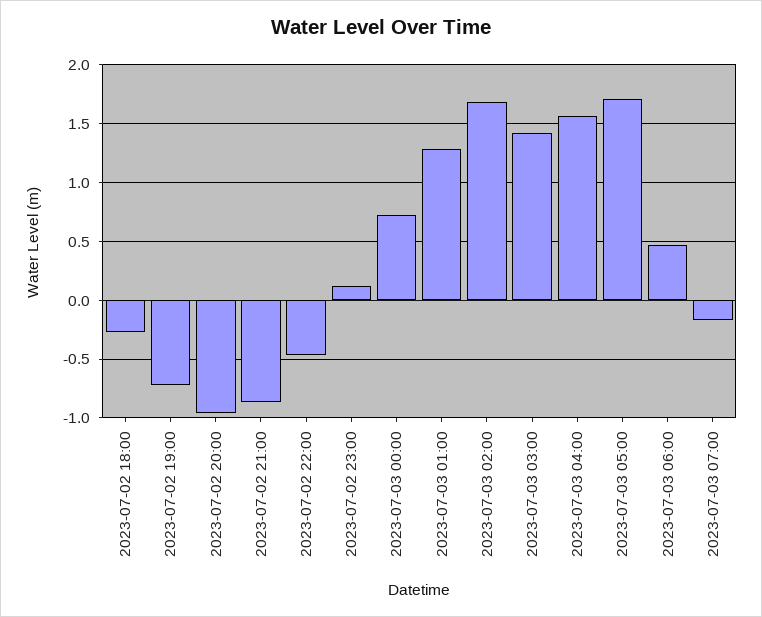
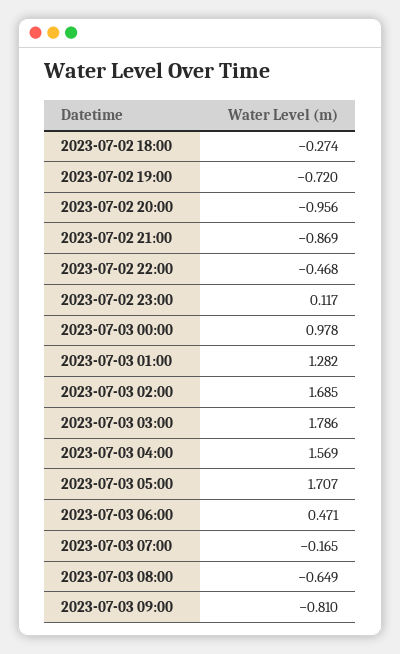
2023-07-03 00:00: 0.7 -> 0.978
2023-07-03 03:00: 1.4 -> 1.786
2023-07-03 08:00: none -> -0.649
2023-07-03 09:00: none -> -0.81

